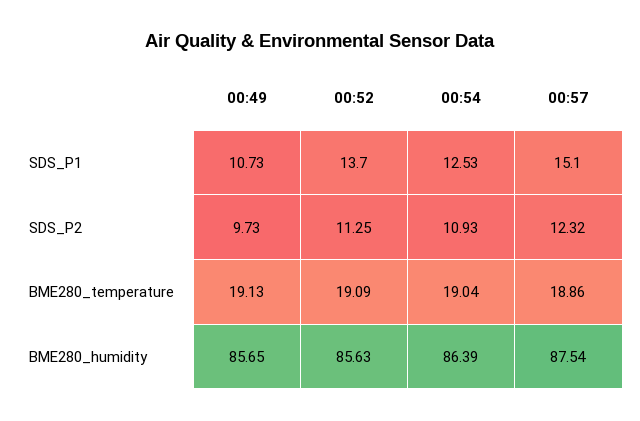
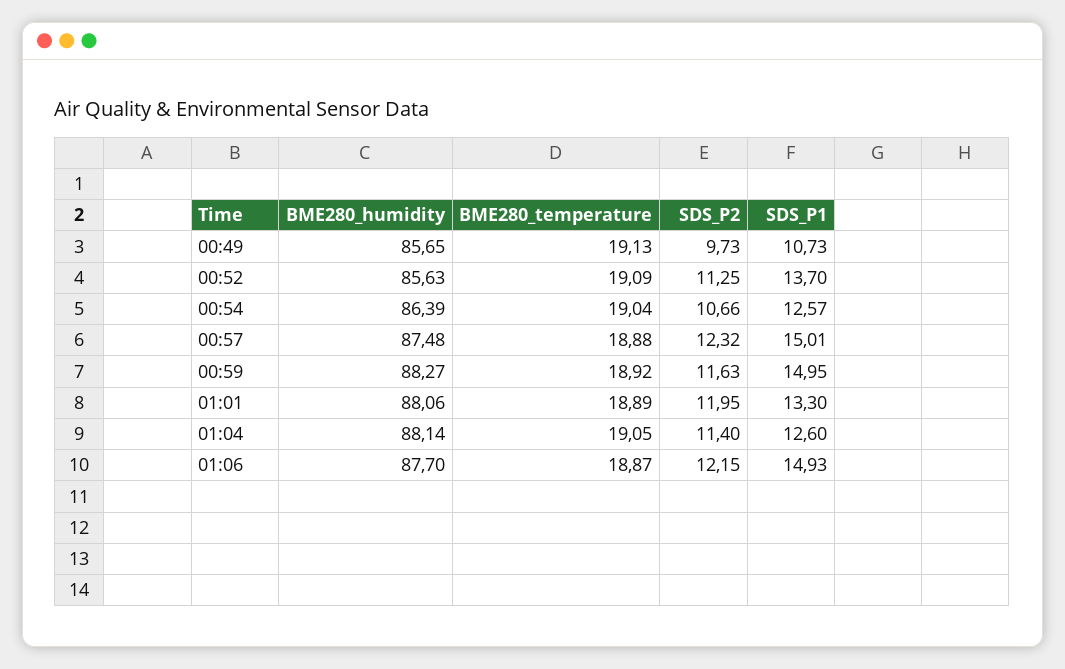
00:54, SDS_P1: 12.53 -> 12.57
00:57, SDS_P1: 15.1 -> 15.01
00:54, SDS_P2: 10.93 -> 10.66
00:57, BME280_temperature: 18.86 -> 18.88
00:57, BME280_humidity: 87.54 -> 87.48
00:59, BME280_humidity: none -> 88.27
00:59, BME280_temperature: none -> 18.92
00:59, SDS_P2: none -> 11.63
00:59, SDS_P1: none -> 14.95
01:01, BME280_humidity: none -> 88.06
01:01, BME280_temperature: none -> 18.89
01:01, SDS_P2: none -> 11.95
01:01, SDS_P1: none -> 13.3
01:04, BME280_humidity: none -> 88.14
01:04, BME280_temperature: none -> 19.05
01:04, SDS_P2: none -> 11.4
01:04, SDS_P1: none -> 12.6
01:06, BME280_humidity: none -> 87.7
01:06, BME280_temperature: none -> 18.87
01:06, SDS_P2: none -> 12.15
01:06, SDS_P1: none -> 14.93

